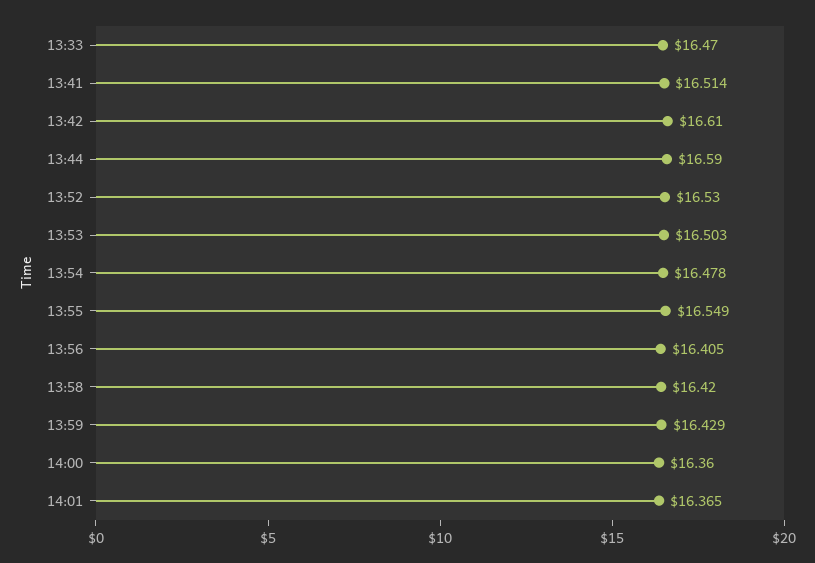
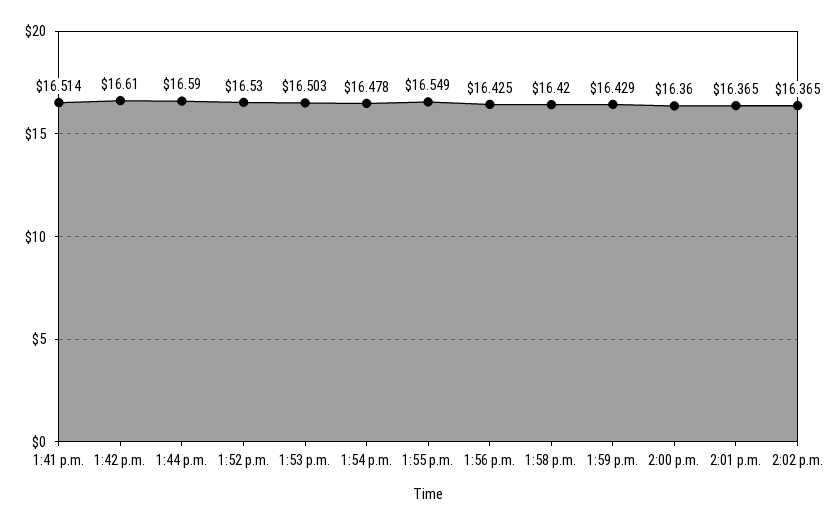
13:33: 16.47 -> none
13:56: 16.405 -> 16.425
2:02 p.m.: none -> 16.365

